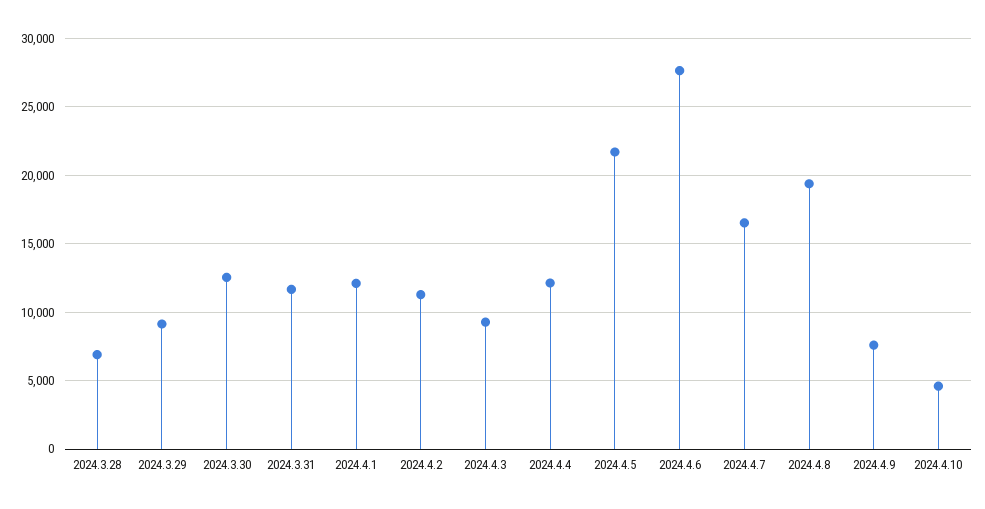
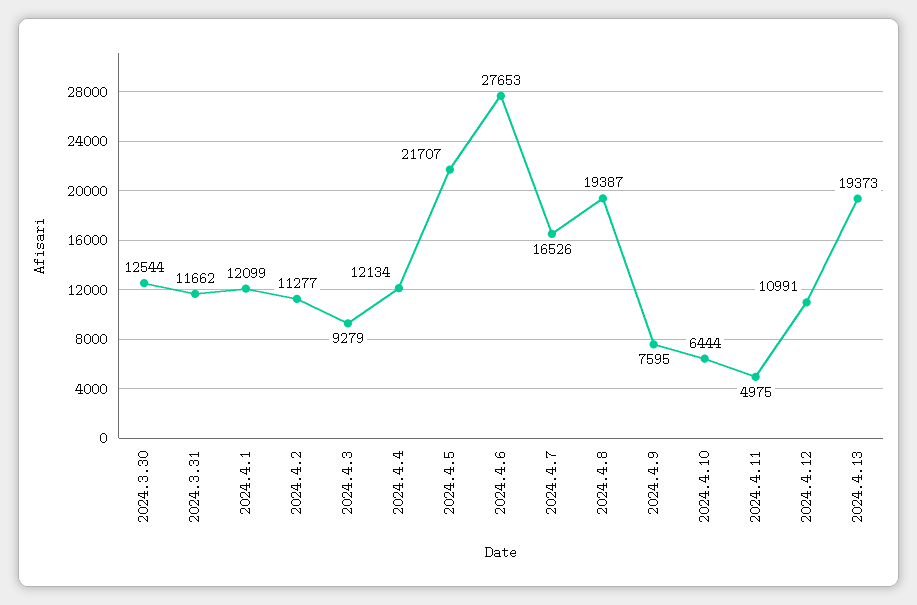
2024.3.28: 7000 -> none
2024.3.29: 9000 -> none
2024.4.10: 4500 -> 6444
2024.4.11: none -> 4975
2024.4.12: none -> 10991
2024.4.13: none -> 19373

